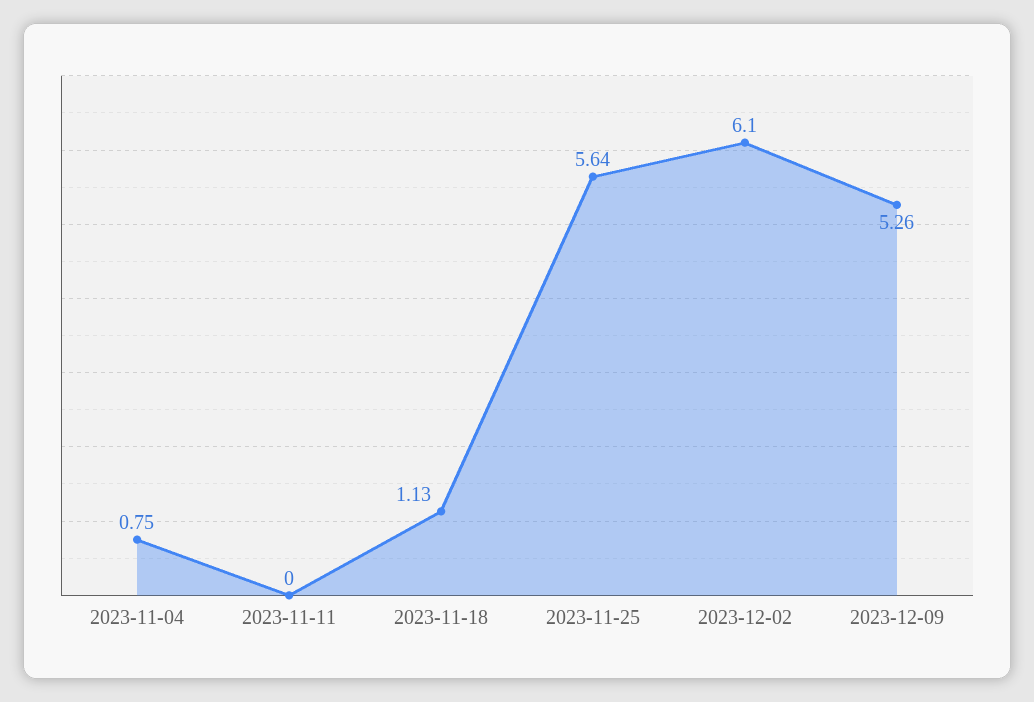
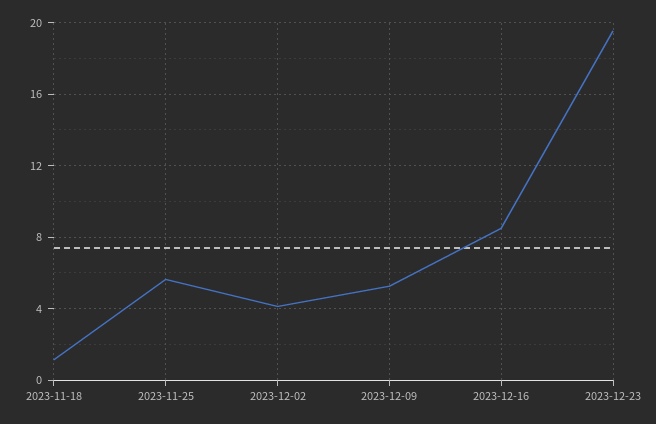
2023-11-04: 0.75 -> none
2023-11-11: 0 -> none
2023-12-02: 6.1 -> 4
2023-12-16: none -> 8.5
2023-12-23: none -> 19.5

